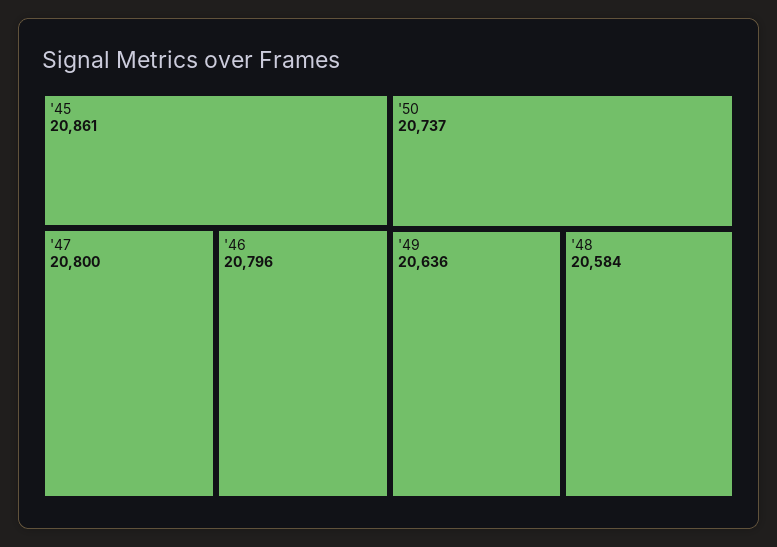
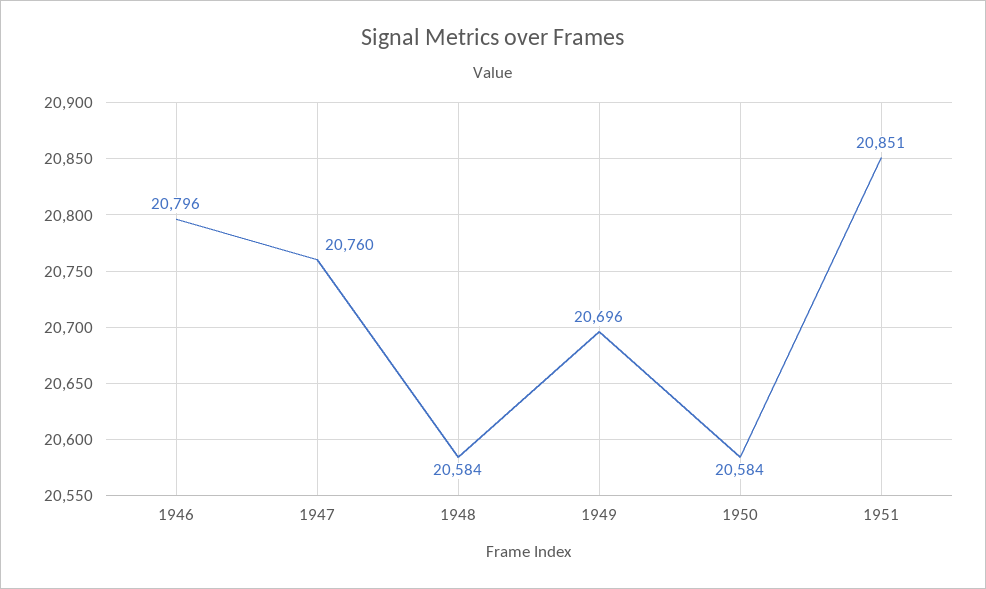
'45: 20861 -> none
'47: 20800 -> 20760
'50: 20737 -> 20584
'49: 20636 -> 20696
1951: none -> 20851

